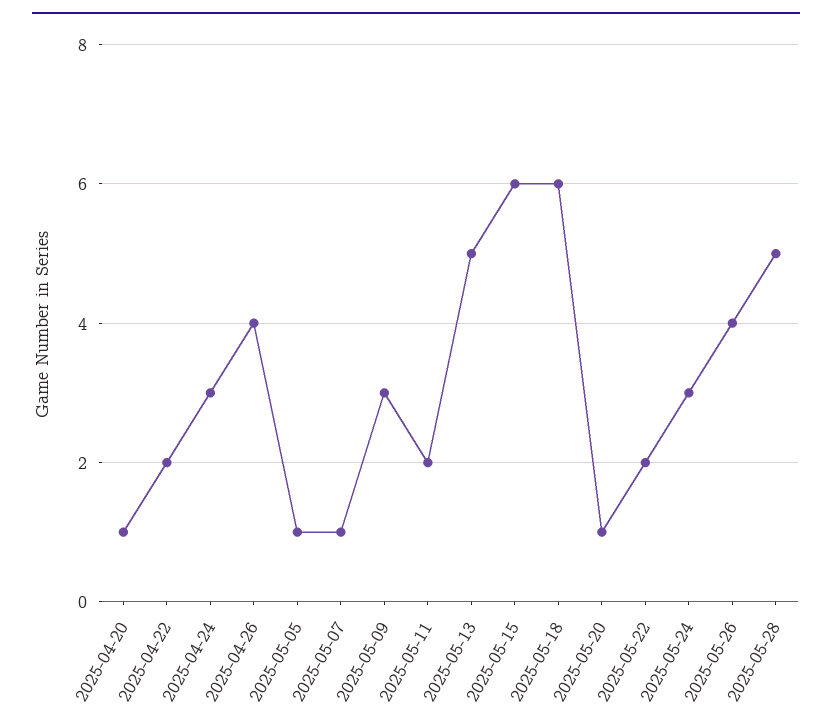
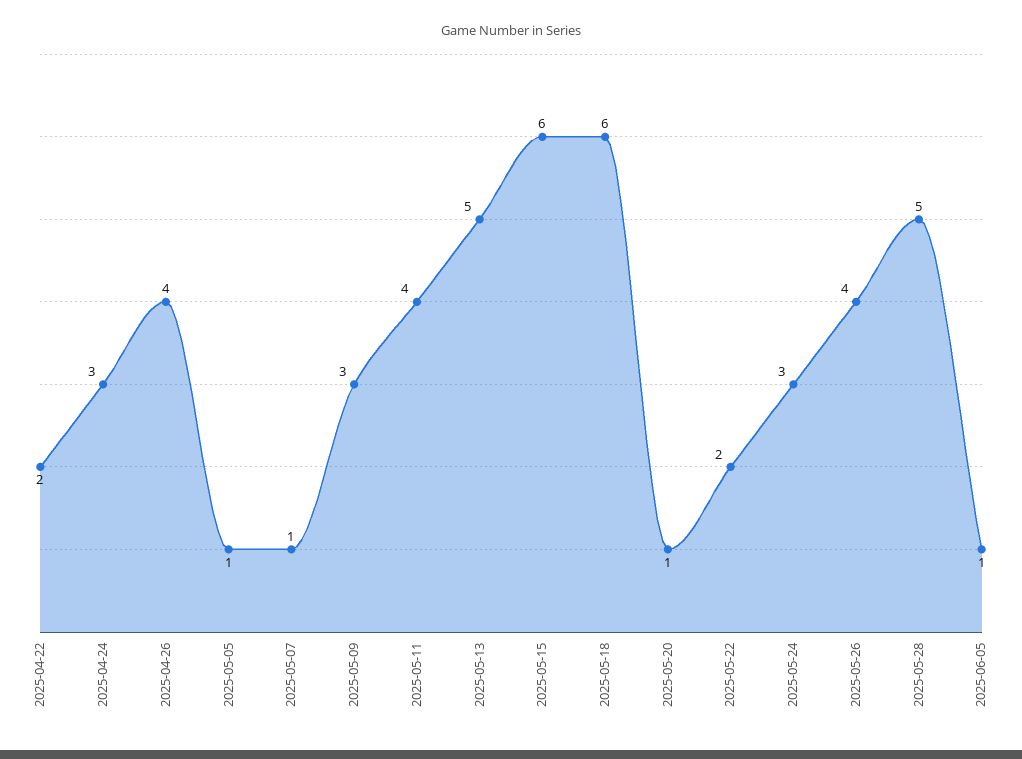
2025-04-20: 1 -> none
2025-05-11: 2 -> 4
2025-06-05: none -> 1

